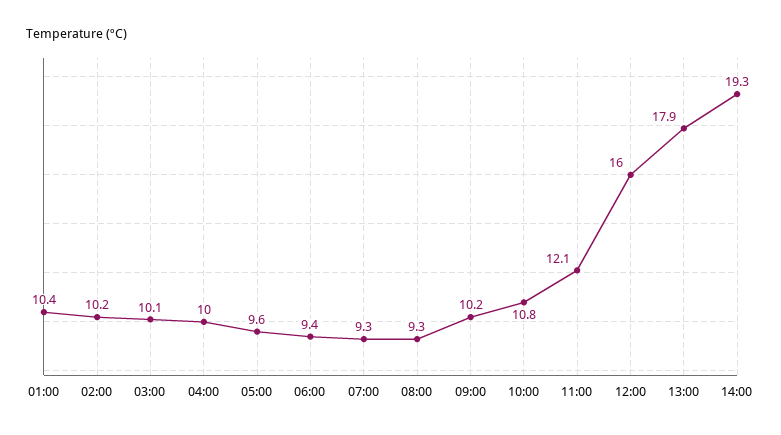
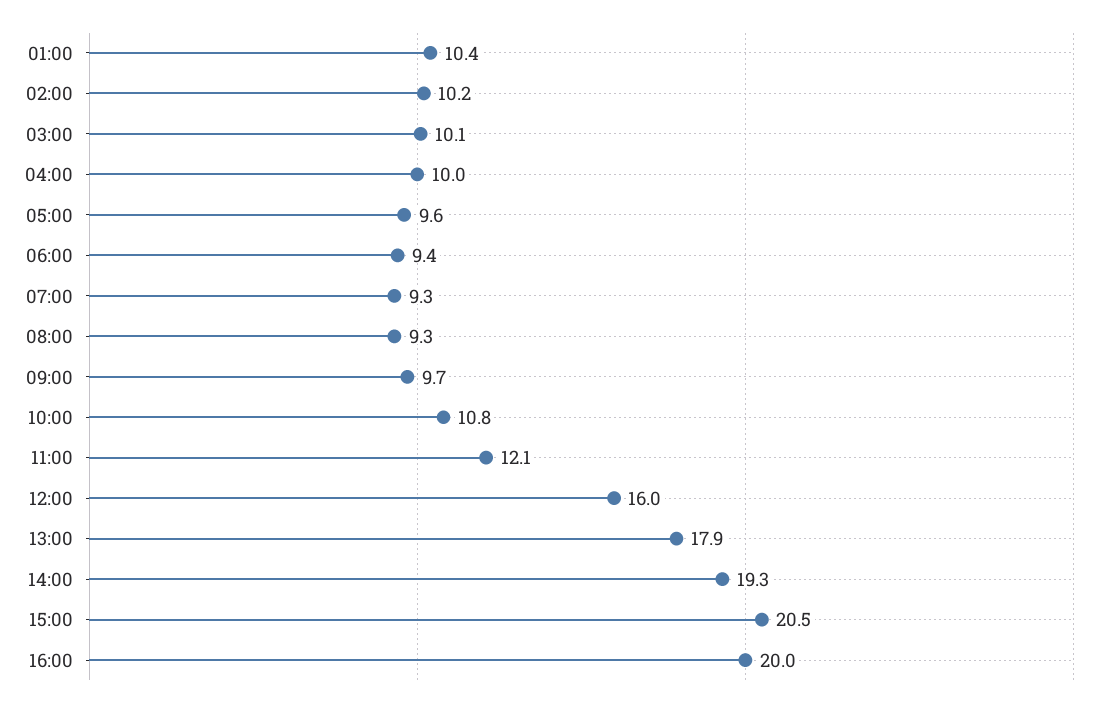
09:00: 10.2 -> 9.7
15:00: none -> 20.5
16:00: none -> 20

